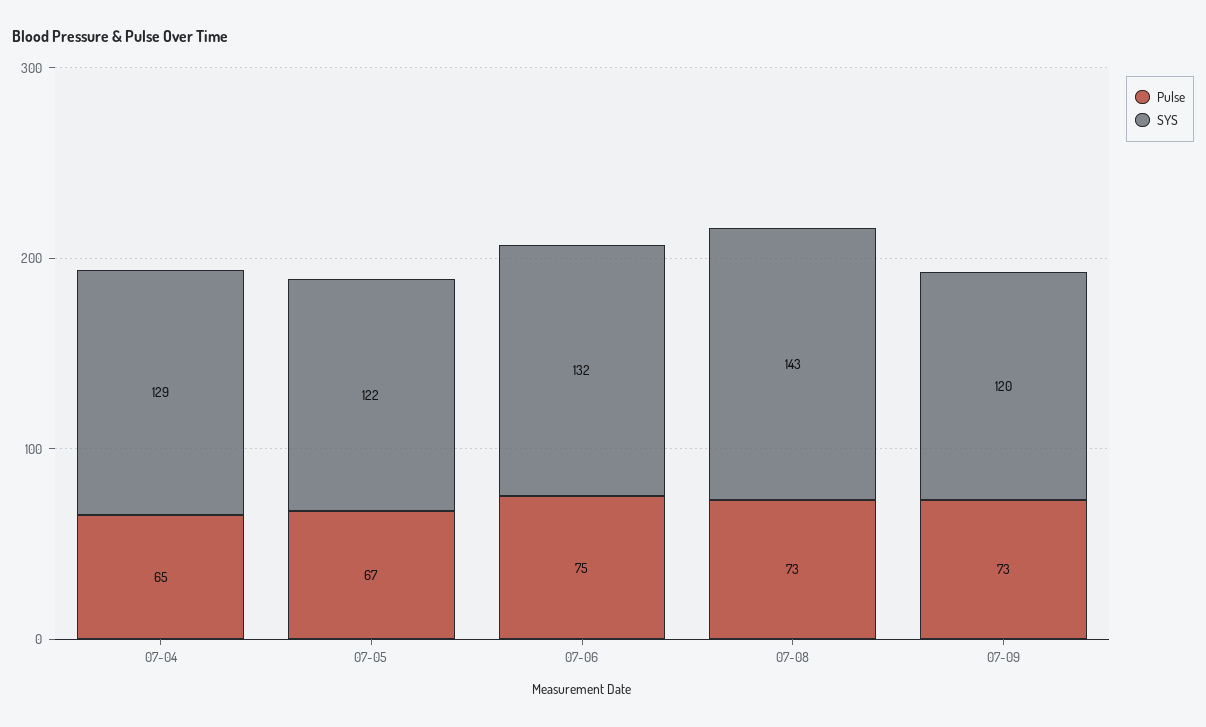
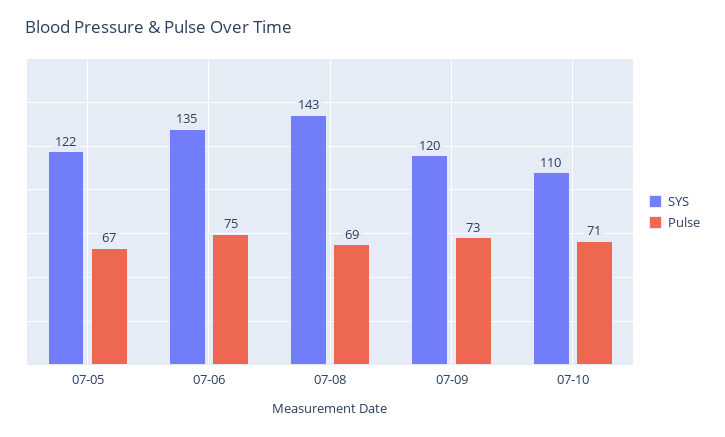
Pulse, 07-04: 65 -> none
SYS, 07-04: 129 -> none
SYS, 07-06: 132 -> 135
Pulse, 07-08: 73 -> 69
SYS, 07-10: none -> 110
Pulse, 07-10: none -> 71

